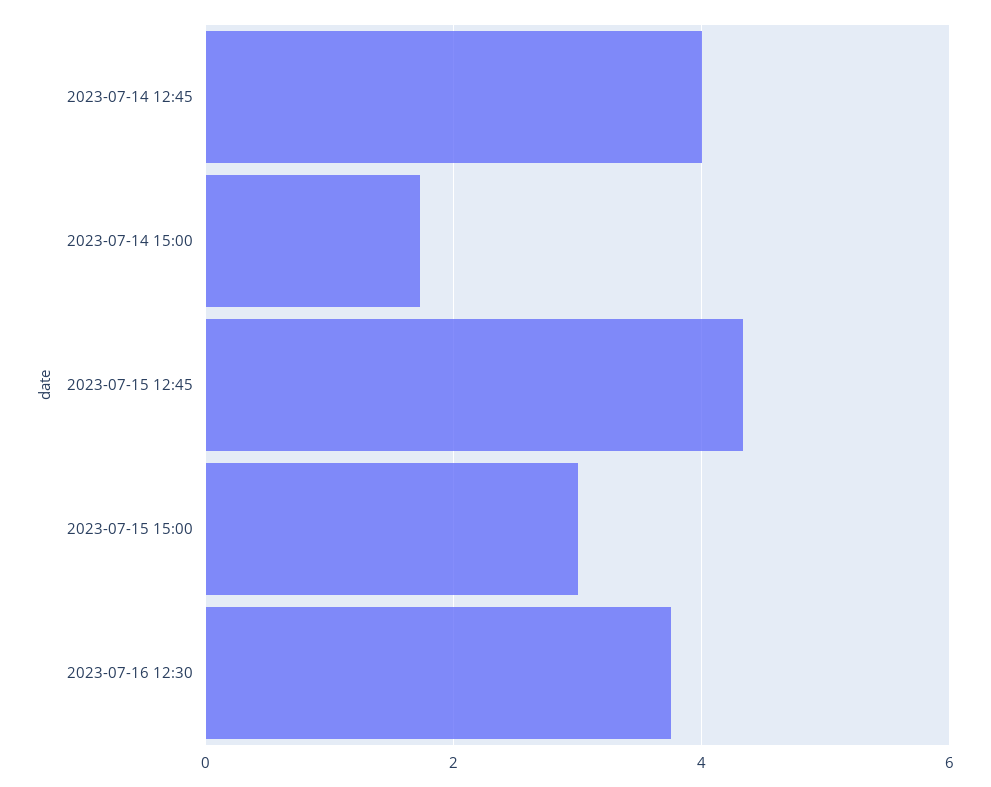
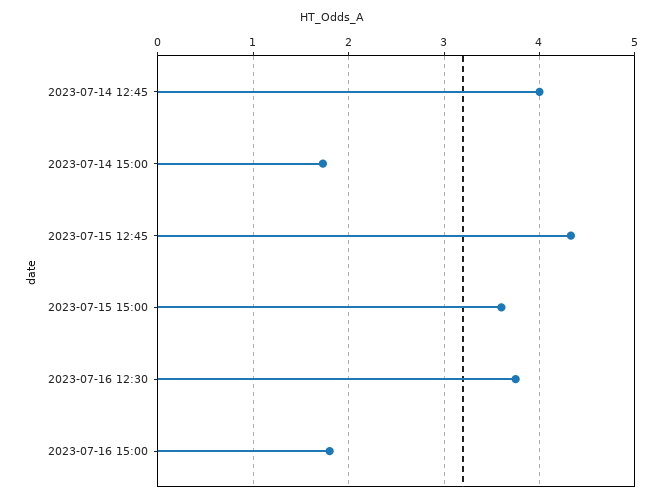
2023-07-15 15:00: 3 -> 3.6
2023-07-16 15:00: none -> 1.8

